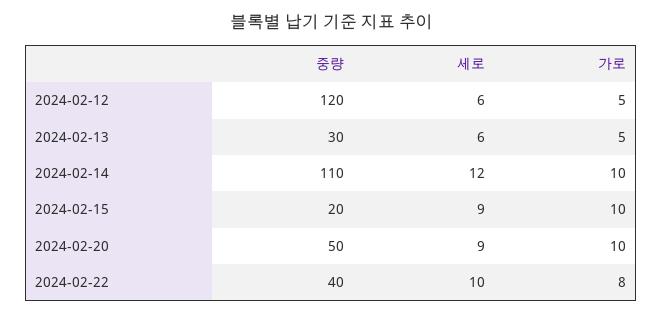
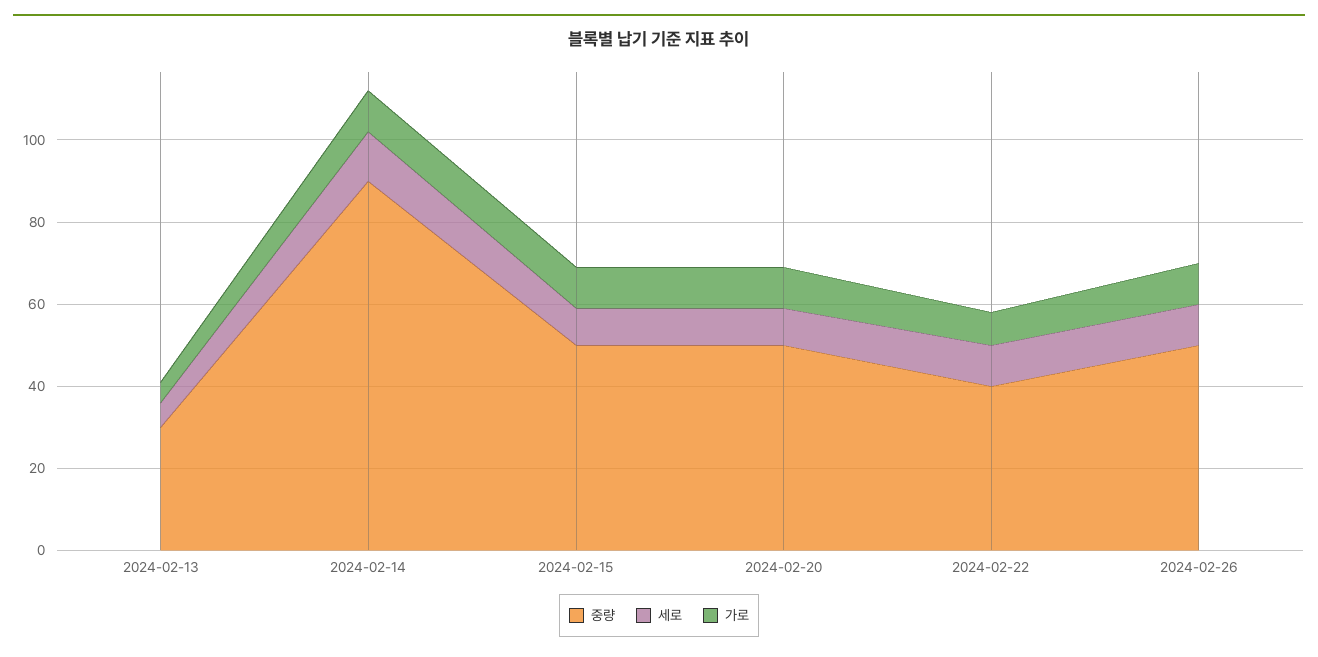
중량, 2024-02-12: 120 -> none
세로, 2024-02-12: 6 -> none
가로, 2024-02-12: 5 -> none
중량, 2024-02-14: 110 -> 90
중량, 2024-02-15: 20 -> 50
중량, 2024-02-26: none -> 50
세로, 2024-02-26: none -> 10
가로, 2024-02-26: none -> 10

